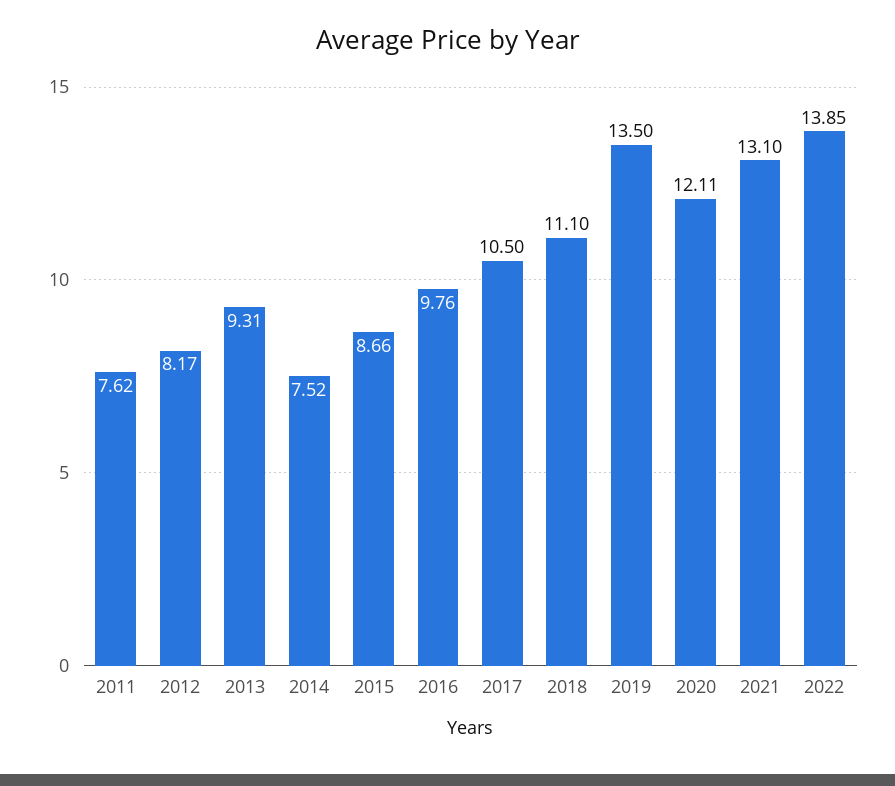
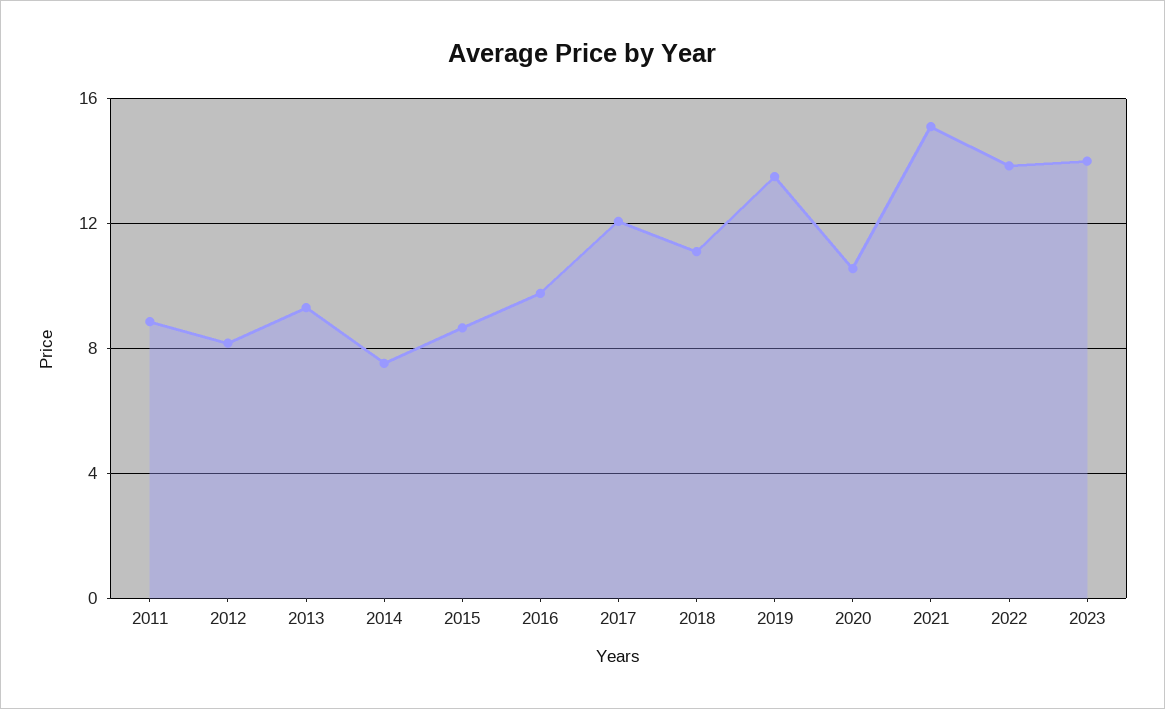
2011: 7.62 -> 9
2017: 10.5 -> 12
2020: 12.11 -> 10.5
2021: 13.1 -> 15
2023: none -> 14

